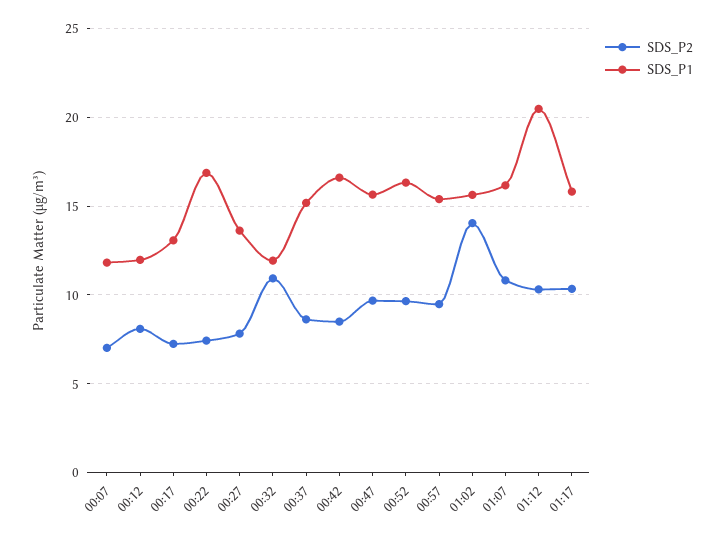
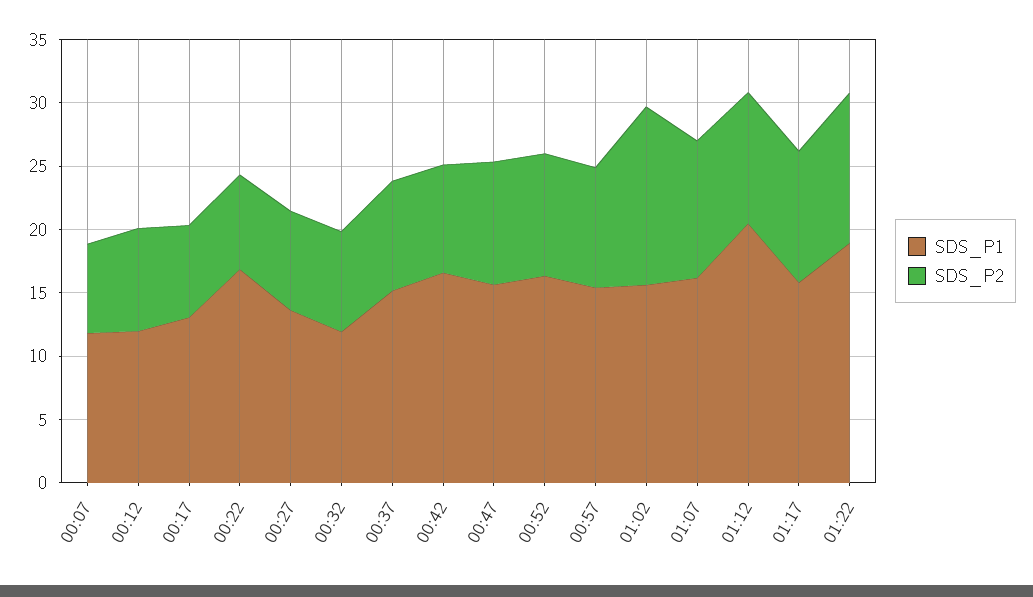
SDS_P2, 00:32: 11 -> 8
SDS_P1, 01:22: none -> 19
SDS_P2, 01:22: none -> 12

